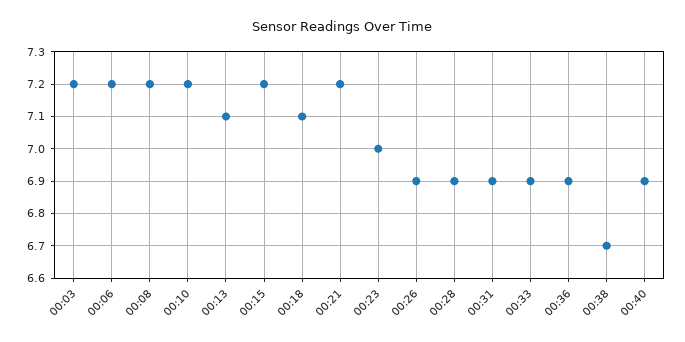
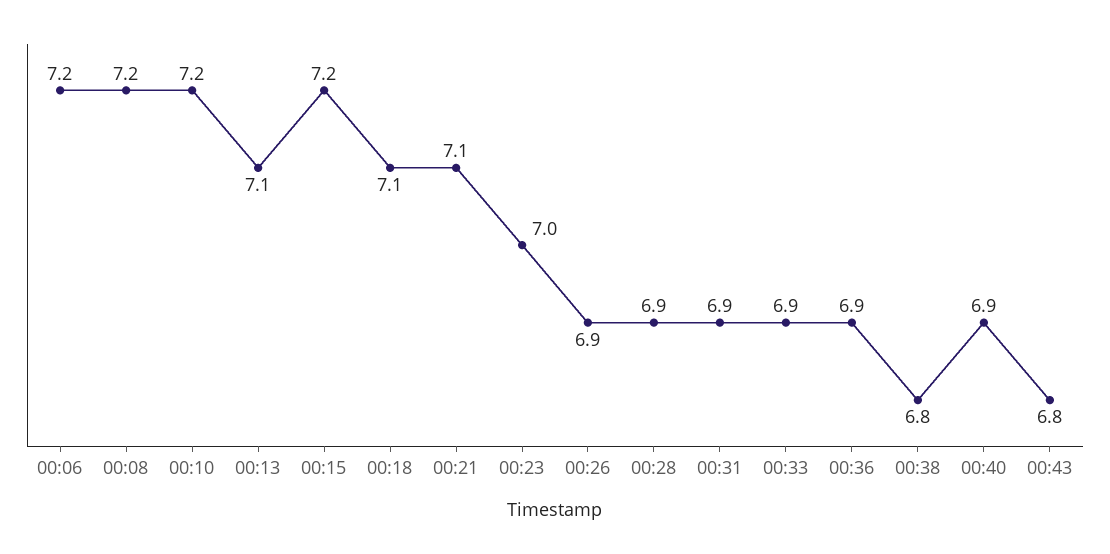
00:03: 7.2 -> none
00:21: 7.2 -> 7.1
00:38: 6.7 -> 6.8
00:43: none -> 6.8

